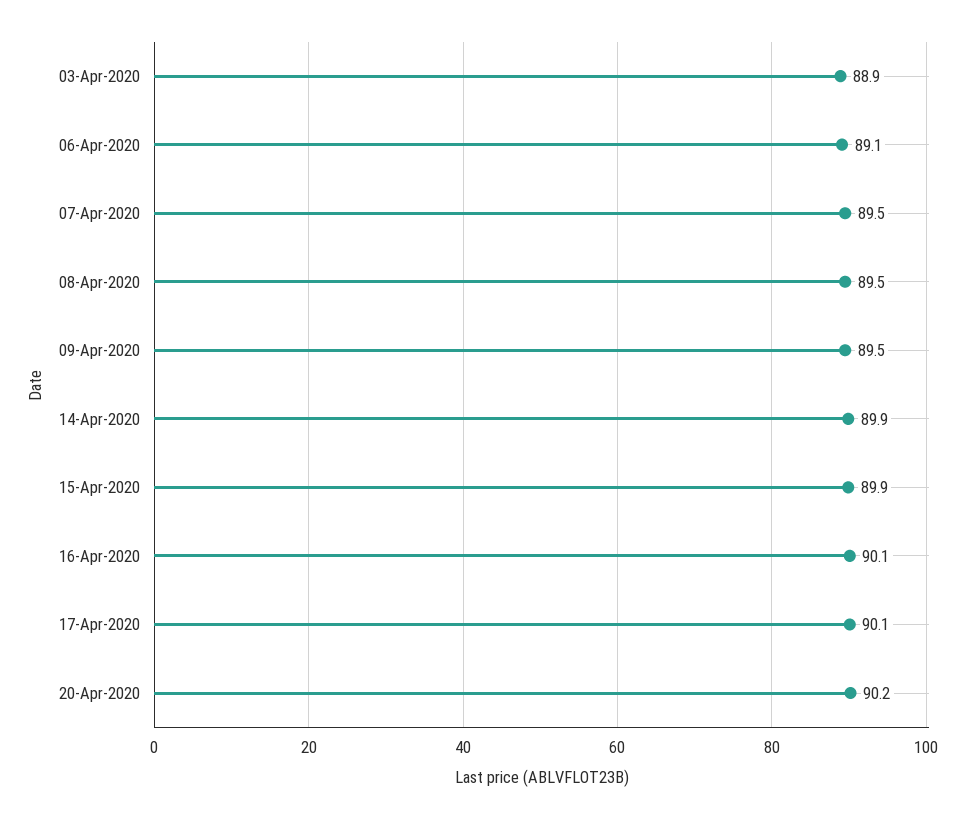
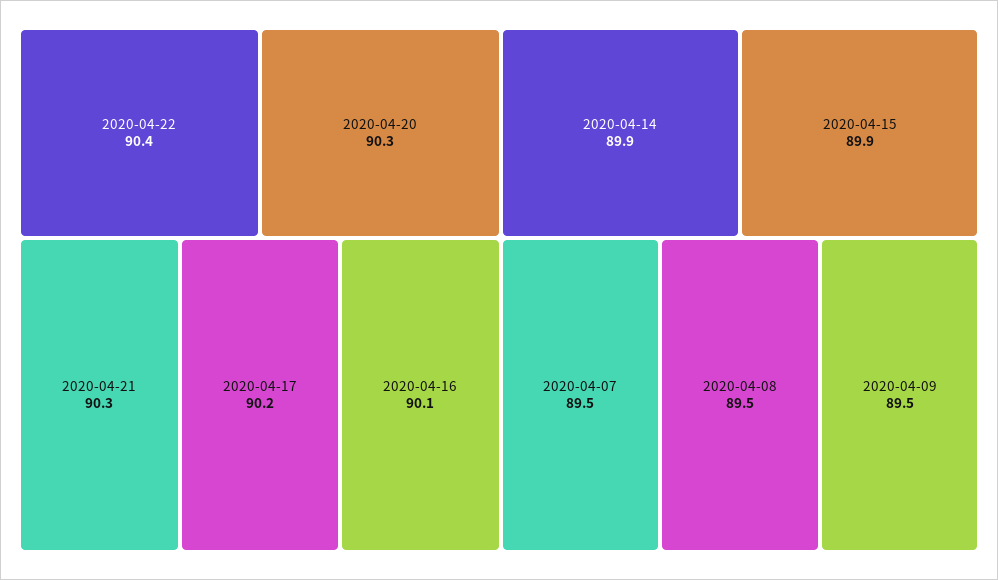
03-Apr-2020: 88.9 -> none
06-Apr-2020: 89.1 -> none
17-Apr-2020: 90.1 -> 90.2
20-Apr-2020: 90.2 -> 90.3
2020-04-22: none -> 90.4
2020-04-21: none -> 90.3

